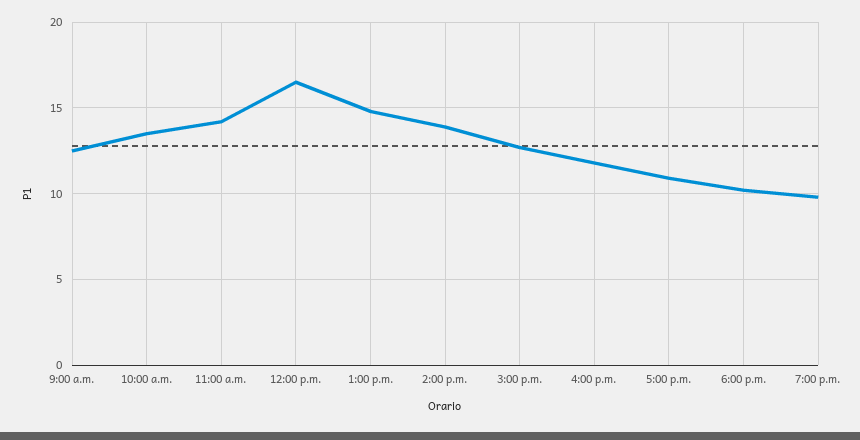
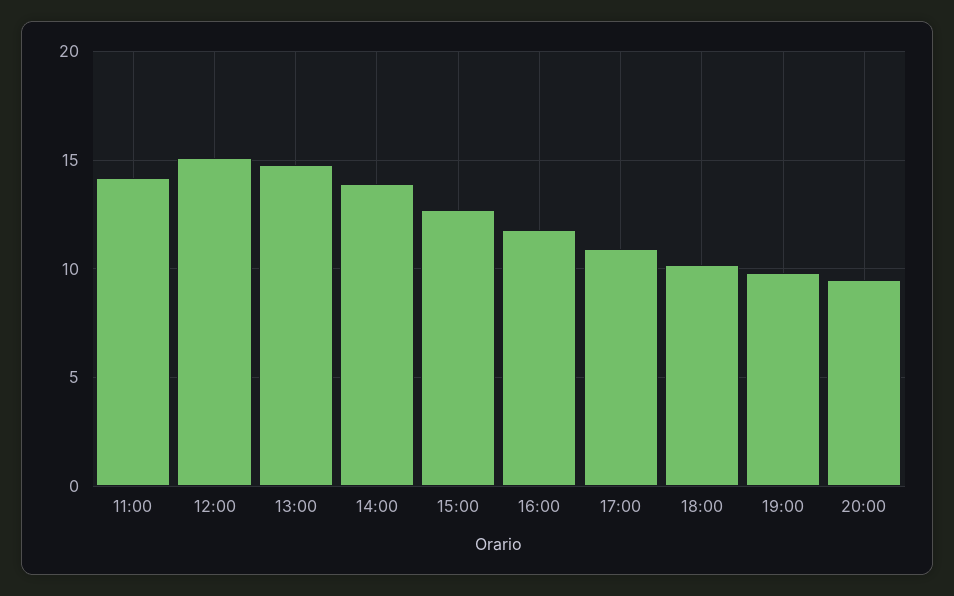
9:00 a.m.: 12.5 -> none
10:00 a.m.: 13.5 -> none
12:00 p.m.: 16.5 -> 15
20:00: none -> 9.5

